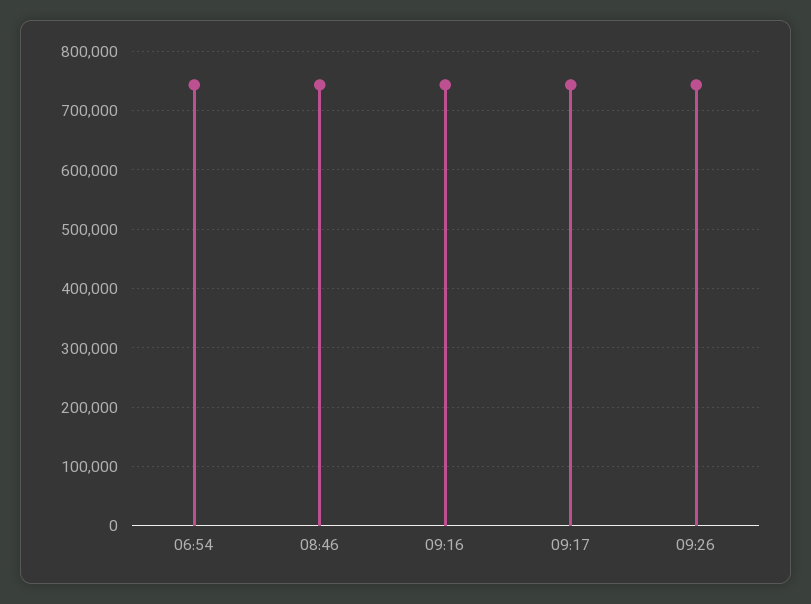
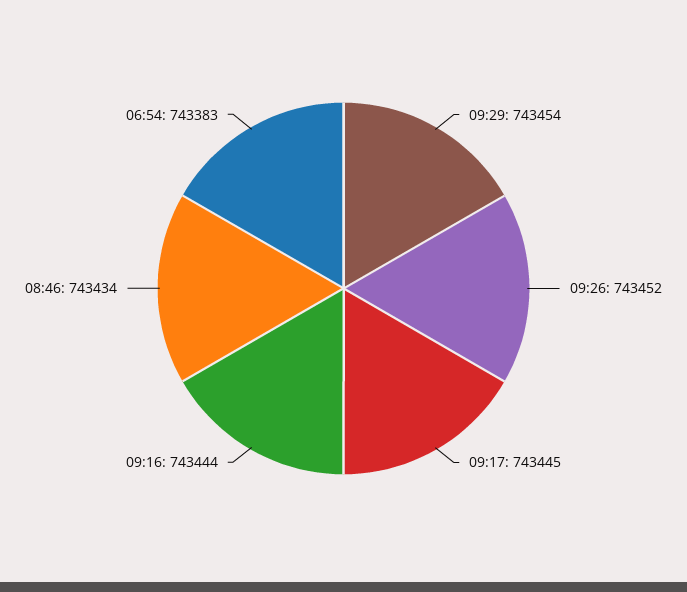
09:29: none -> 743454

